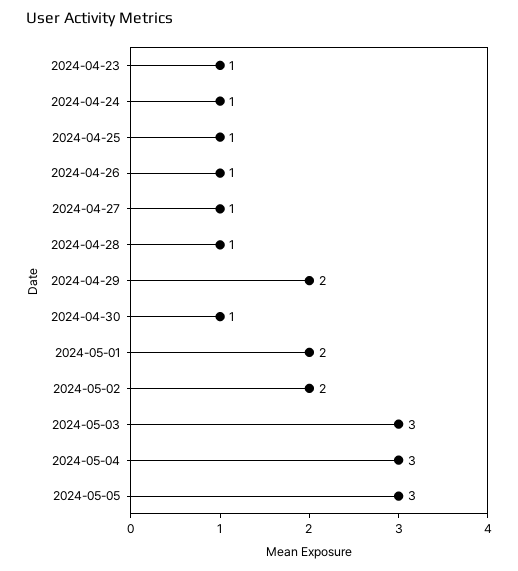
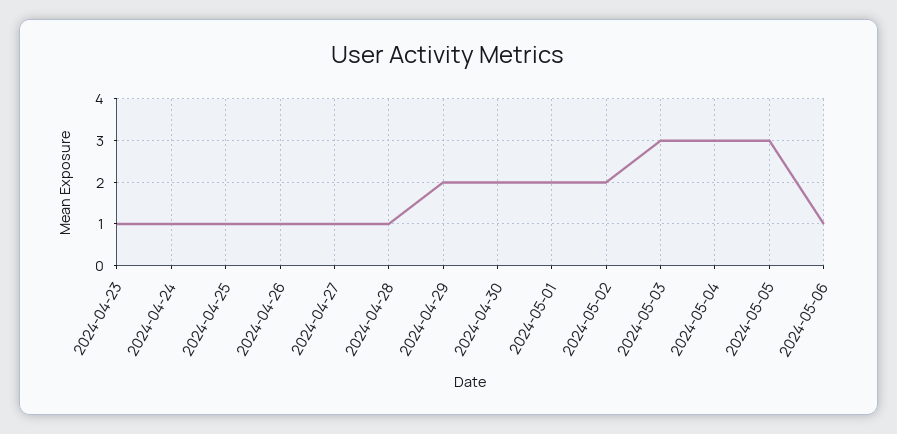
2024-04-30: 1 -> 2
2024-05-06: none -> 1

